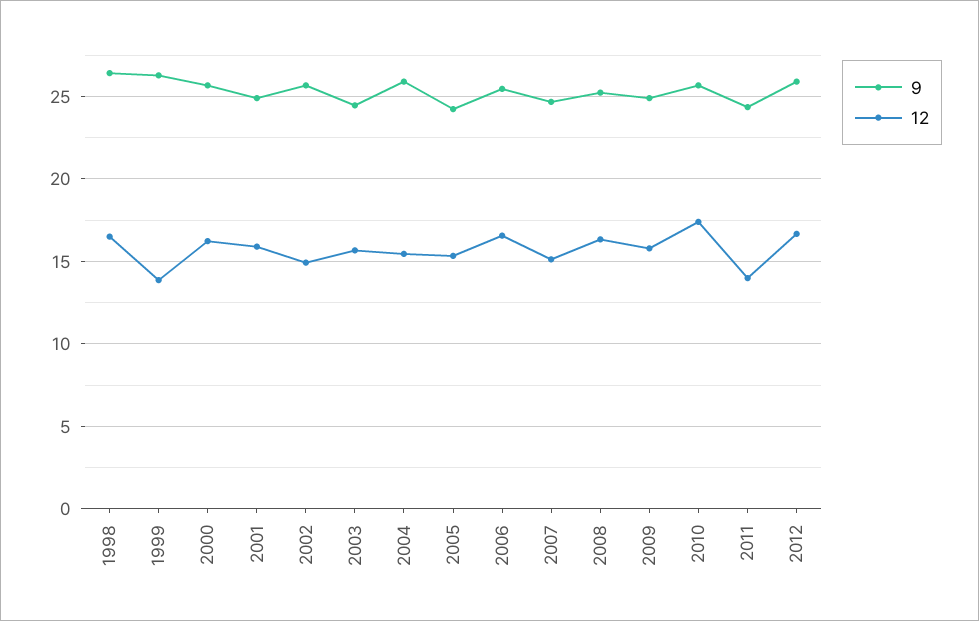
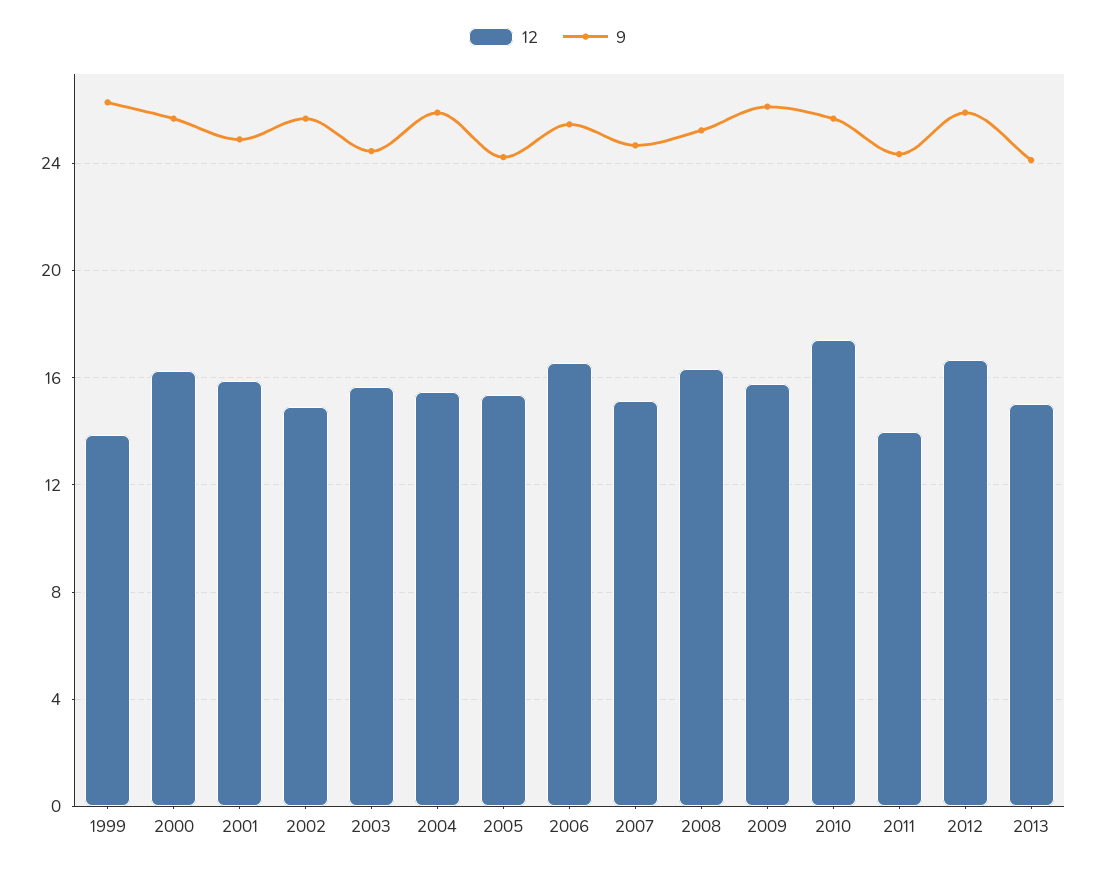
9, 1998: 26.5 -> none
12, 1998: 16.5 -> none
9, 2009: 25 -> 26
12, 2013: none -> 15
9, 2013: none -> 24

